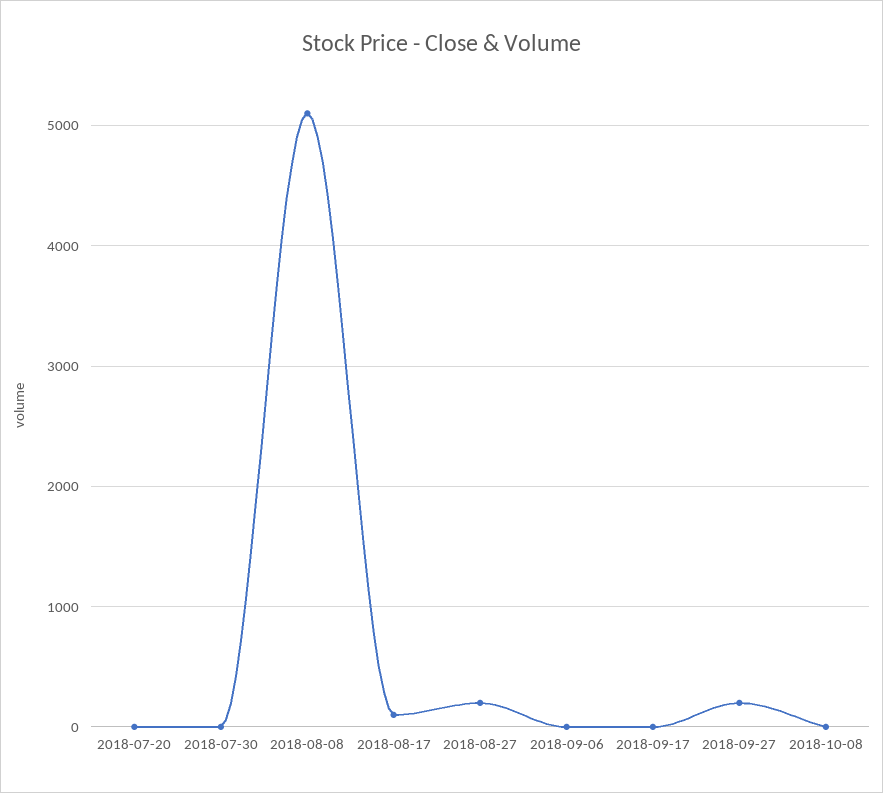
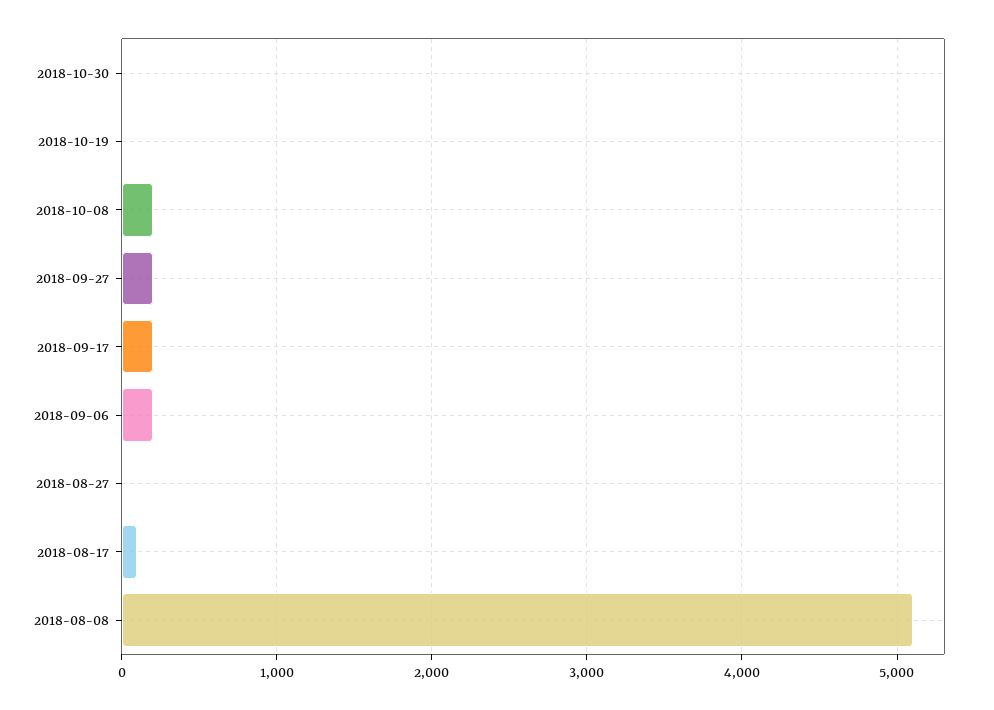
2018-07-20: 0 -> none
2018-07-30: 0 -> none
2018-08-27: 200 -> 0
2018-09-06: 0 -> 200
2018-09-17: 0 -> 200
2018-10-08: 0 -> 200
2018-10-30: none -> 0
2018-10-19: none -> 0

